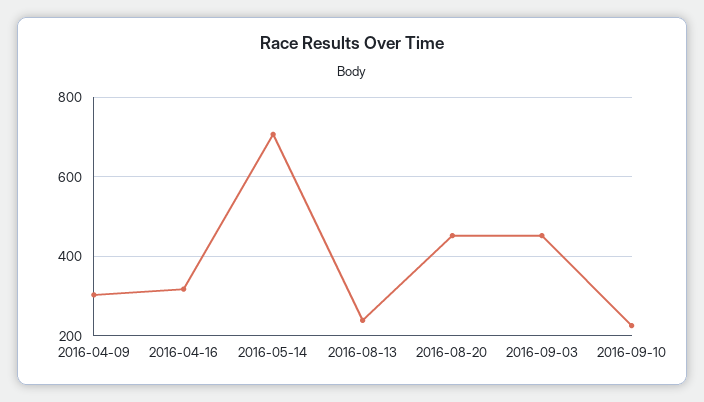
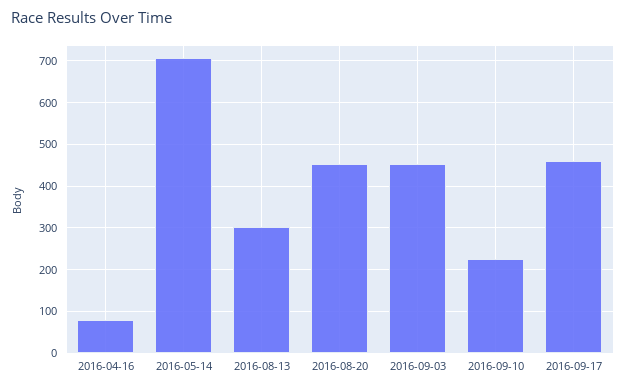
2016-04-09: 300 -> none
2016-04-16: 320 -> 80
2016-08-13: 240 -> 300
2016-09-17: none -> 460

